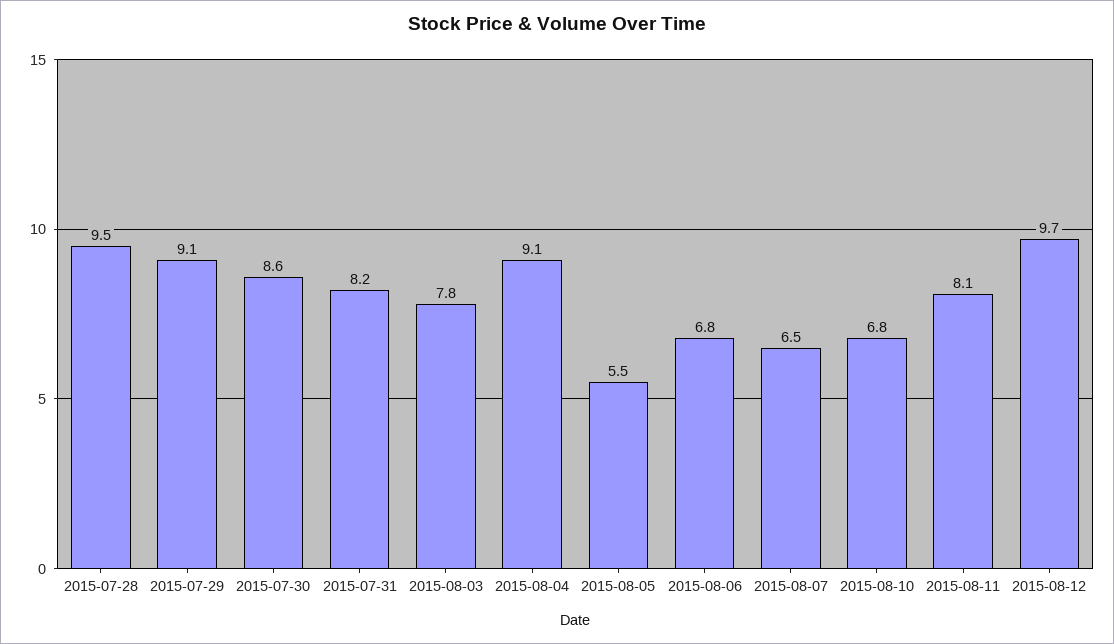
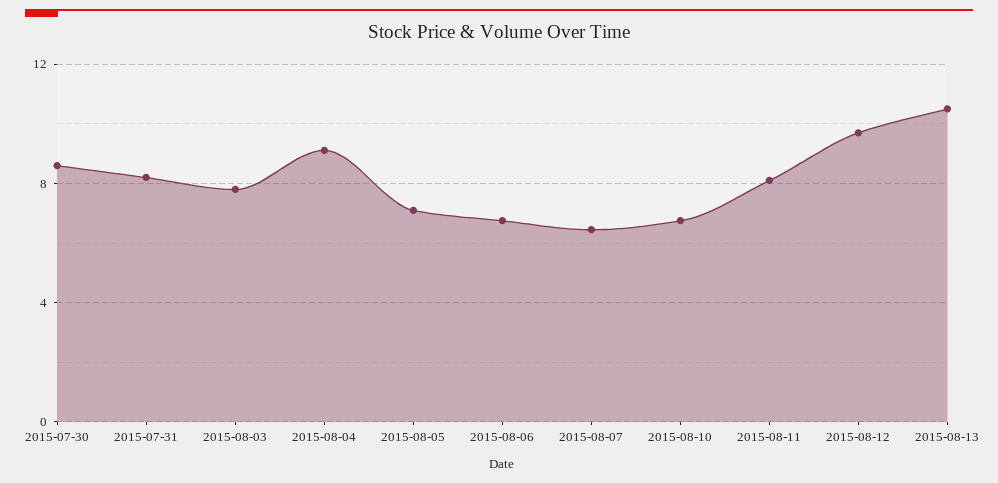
2015-07-28: 9.5 -> none
2015-07-29: 9.1 -> none
2015-08-05: 5.5 -> 7
2015-08-13: none -> 10.5

